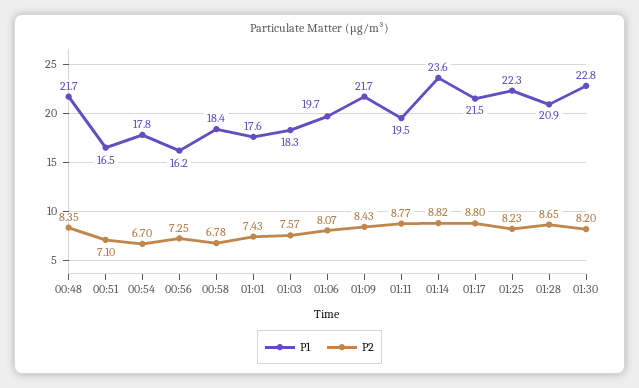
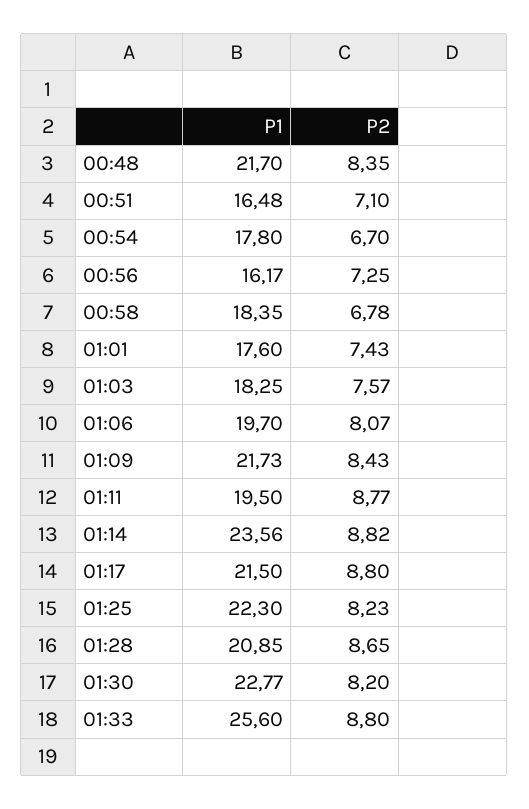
P1, 01:33: none -> 25.6
P2, 01:33: none -> 8.8

